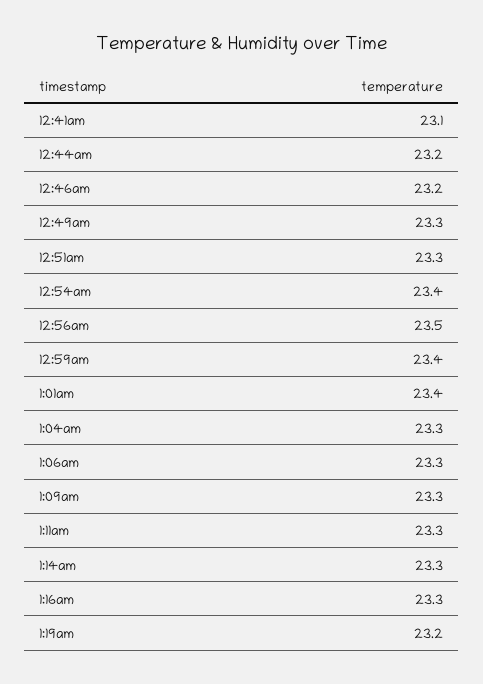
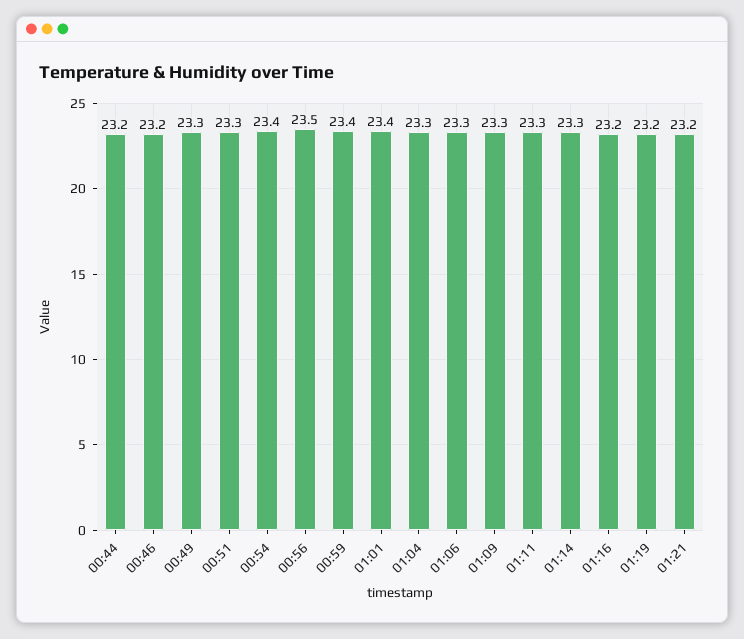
12:41am: 23.1 -> none
1:16am: 23.3 -> 23.2
01:21: none -> 23.2

